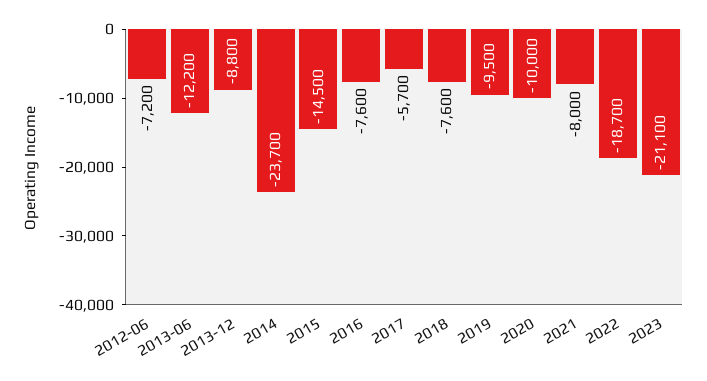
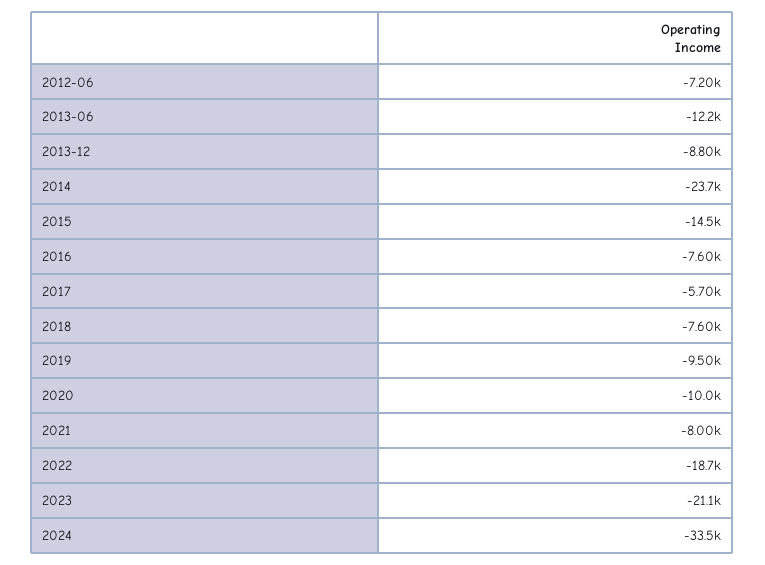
2024: none -> -33500

